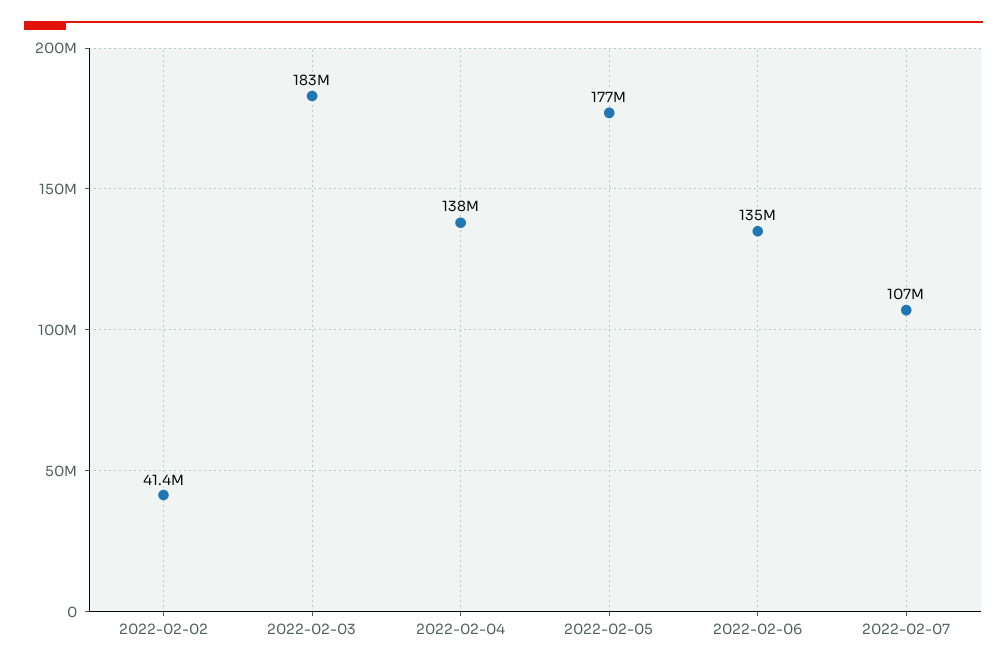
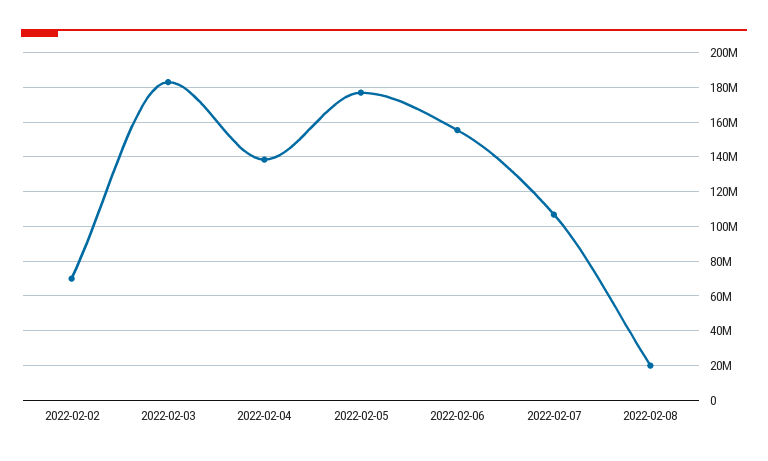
2022-02-02: 41400000 -> 70000000
2022-02-06: 135000000 -> 155000000
2022-02-08: none -> 20000000

